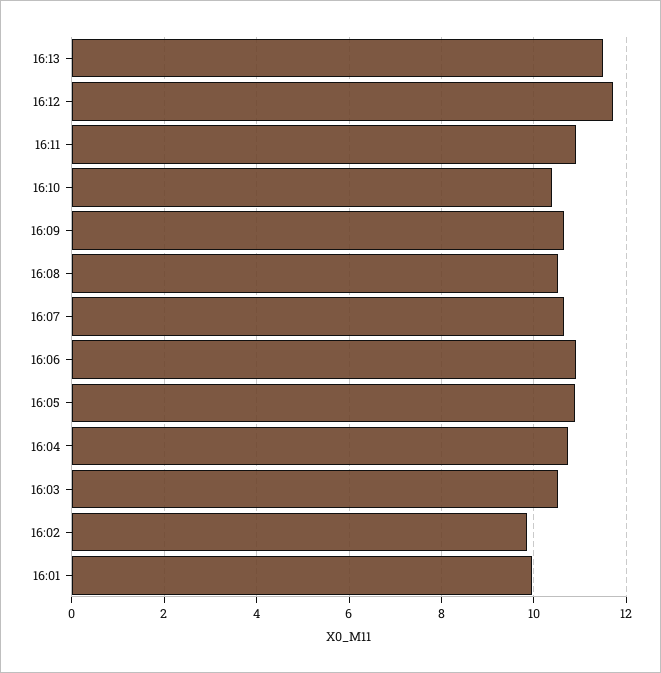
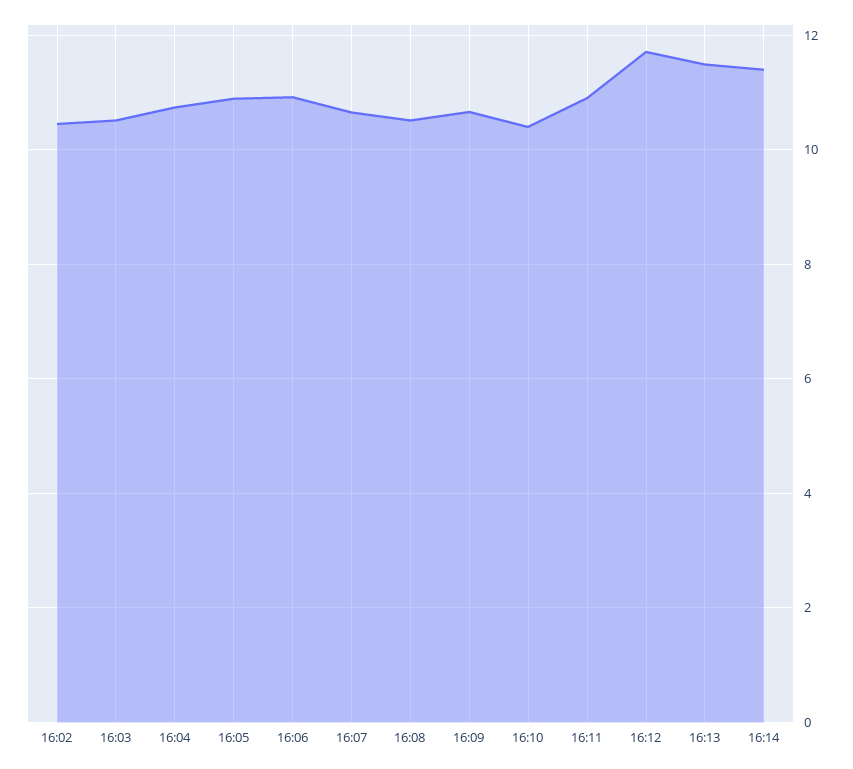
16:02: 9.8 -> 10.4
16:01: 10 -> none
16:14: none -> 11.4

